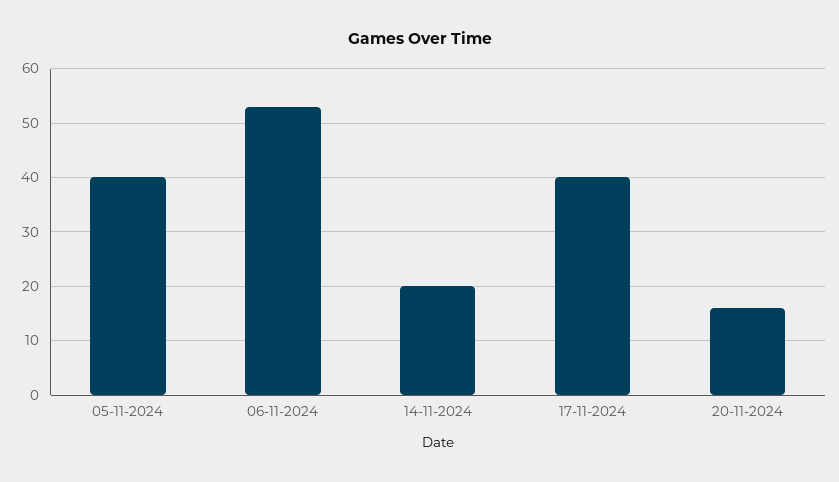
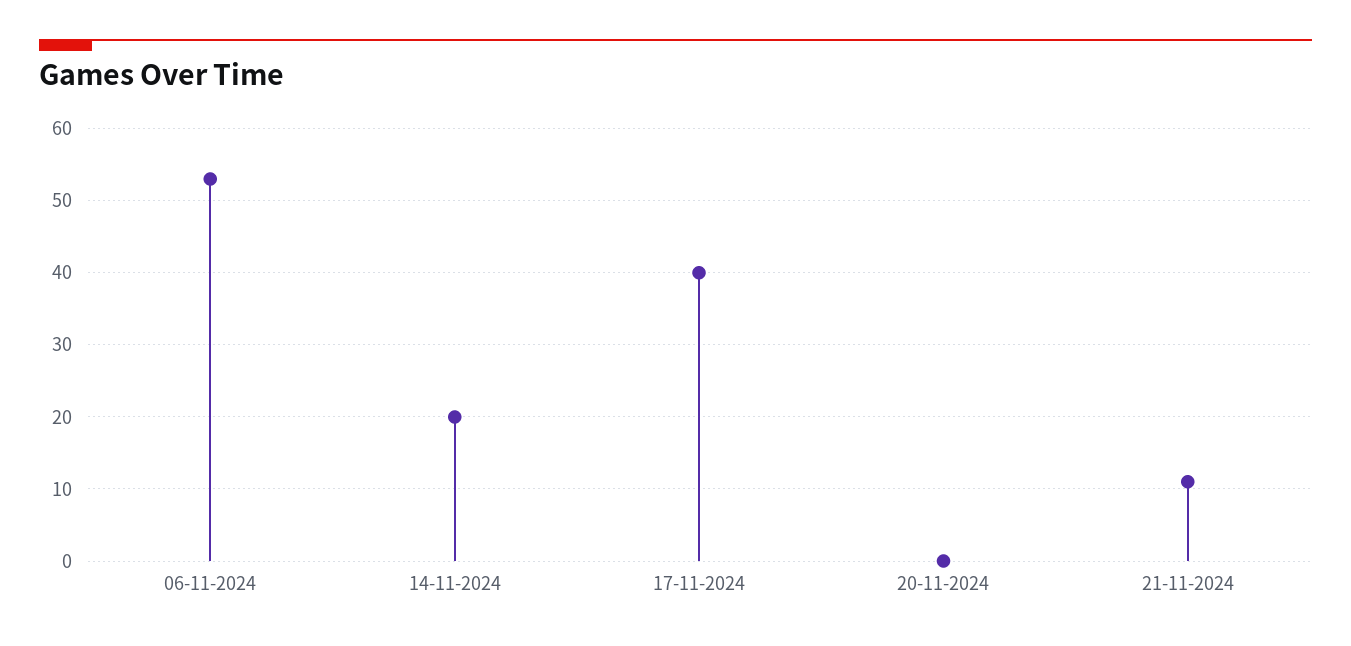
05-11-2024: 40 -> none
20-11-2024: 15 -> 0
21-11-2024: none -> 11

